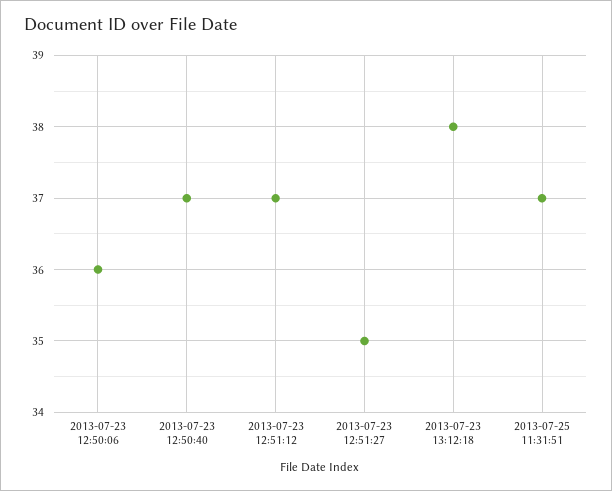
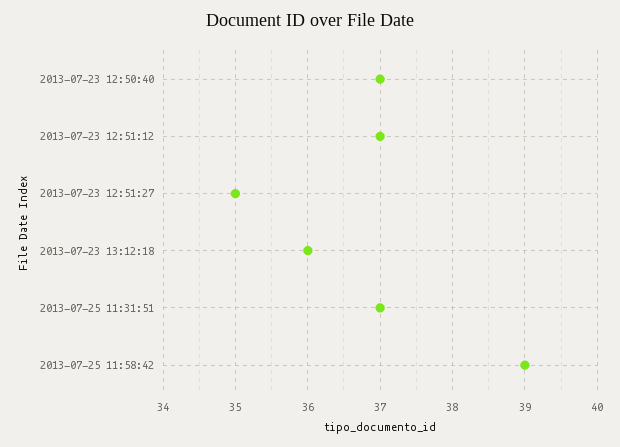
2013-07-23 12:50:06: 36 -> none
2013-07-23 13:12:18: 38 -> 36
2013-07-25 11:58:42: none -> 39

